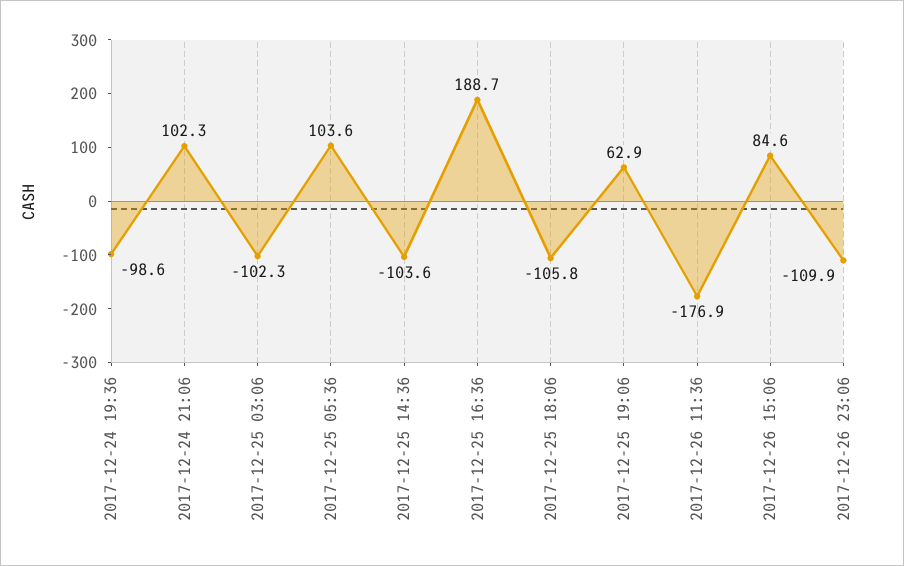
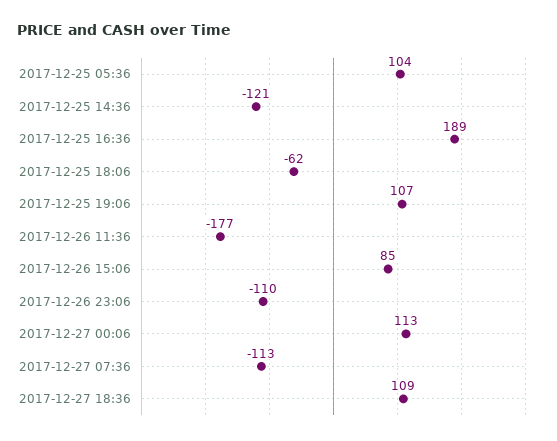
2017-12-24 19:36: -98.6 -> none
2017-12-24 21:06: 102.3 -> none
2017-12-25 03:06: -102.3 -> none
2017-12-25 14:36: -103.6 -> -121
2017-12-25 18:06: -105.8 -> -62
2017-12-25 19:06: 62.9 -> 107
2017-12-27 00:06: none -> 113
2017-12-27 07:36: none -> -113
2017-12-27 18:36: none -> 109

